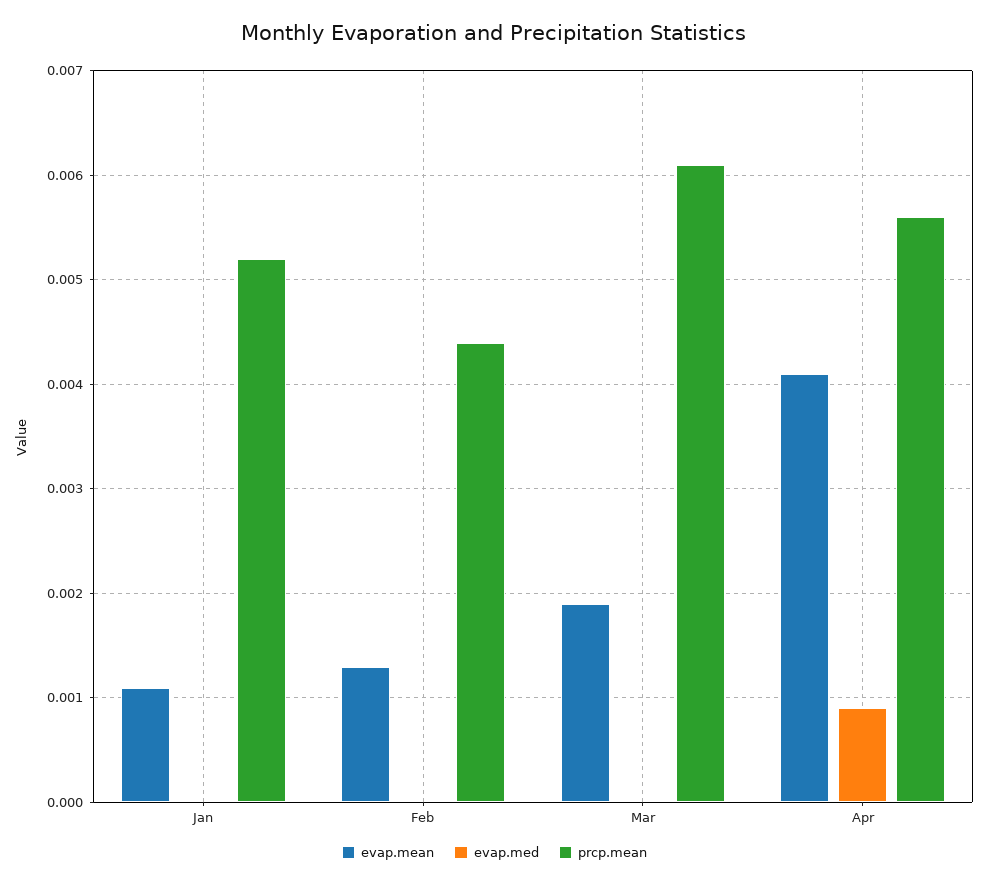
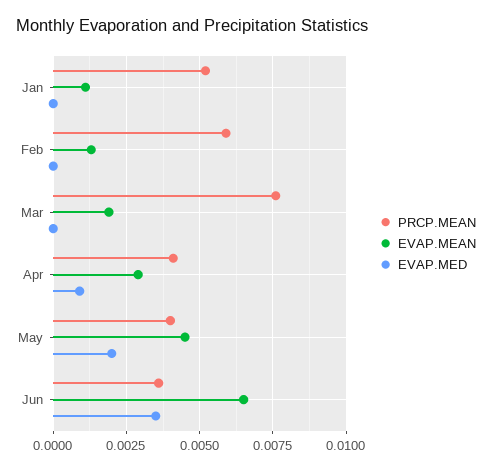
prcp.mean, Feb: 0.0044 -> 0.006
prcp.mean, Mar: 0.0061 -> 0.0075
evap.mean, Apr: 0.0041 -> 0.003
prcp.mean, Apr: 0.0056 -> 0.004
prcp.mean, May: none -> 0.004
evap.mean, May: none -> 0.0045
evap.med, May: none -> 0.002
prcp.mean, Jun: none -> 0.0035
evap.mean, Jun: none -> 0.0065
evap.med, Jun: none -> 0.0035

